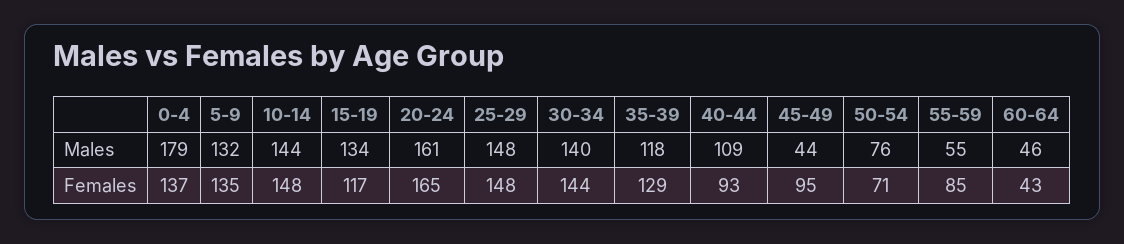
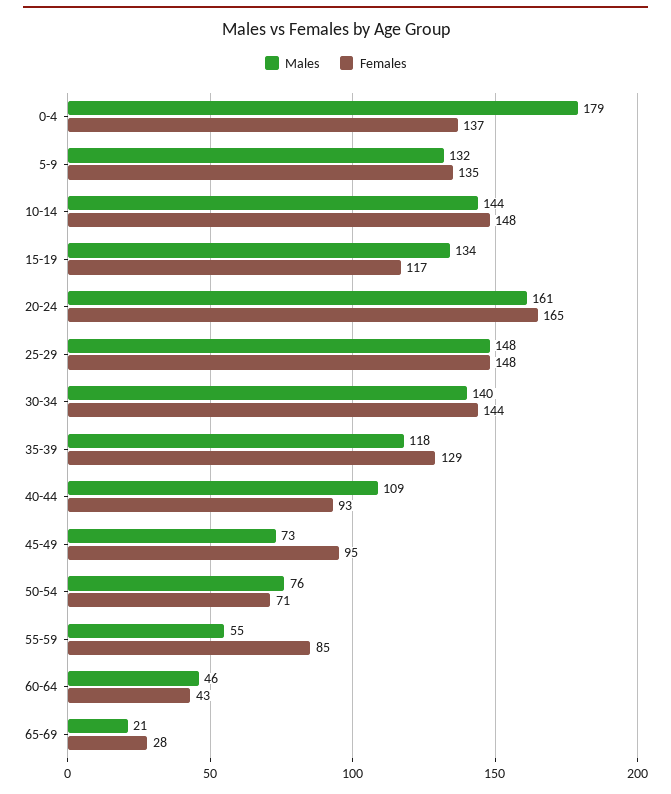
Males, 45-49: 44 -> 73
Males, 65-69: none -> 21
Females, 65-69: none -> 28

